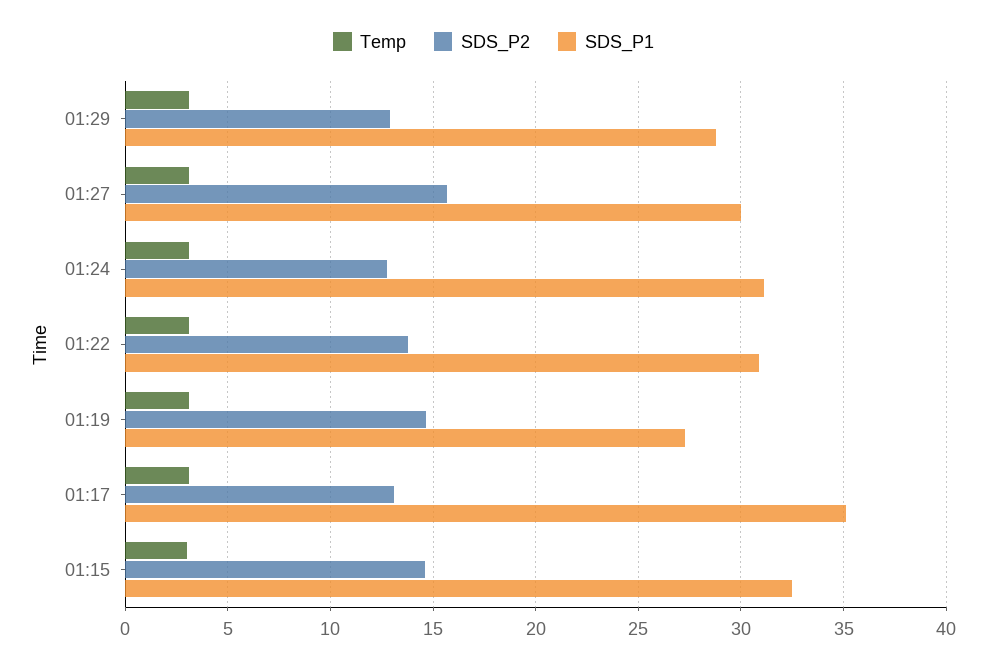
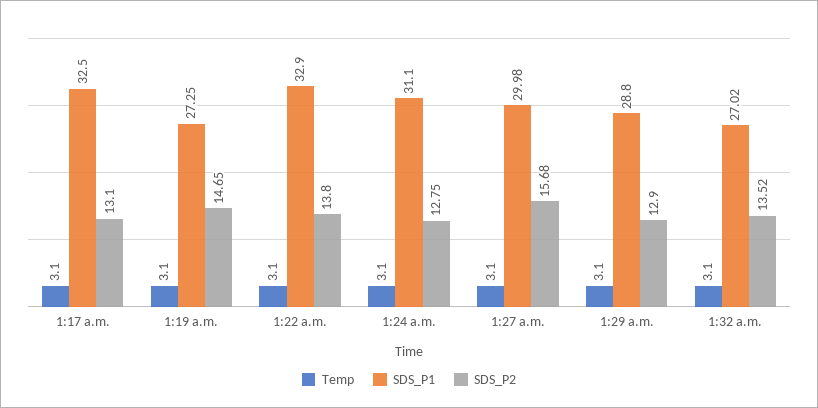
SDS_P1, 01:22: 31 -> 32.9
SDS_P1, 01:17: 35 -> 32.5
Temp, 01:15: 3 -> none
SDS_P2, 01:15: 14.5 -> none
SDS_P1, 01:15: 32.5 -> none
Temp, 1:32 a.m.: none -> 3.1
SDS_P1, 1:32 a.m.: none -> 27.02
SDS_P2, 1:32 a.m.: none -> 13.52

